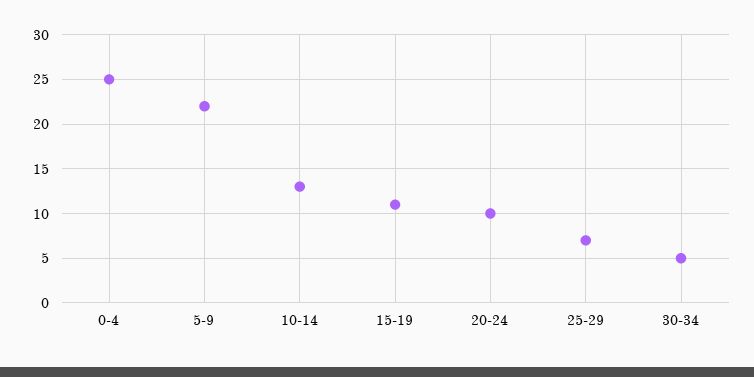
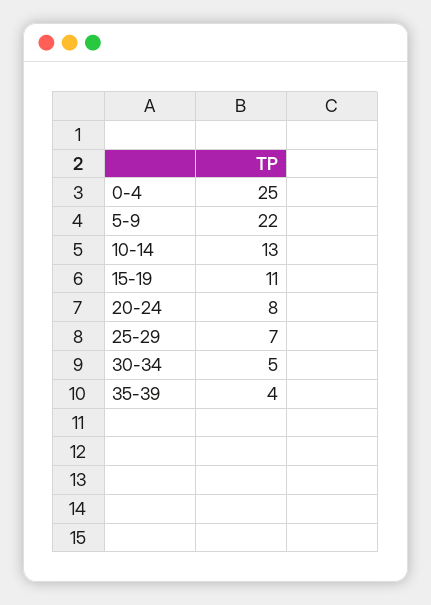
20-24: 10 -> 8
35-39: none -> 4

